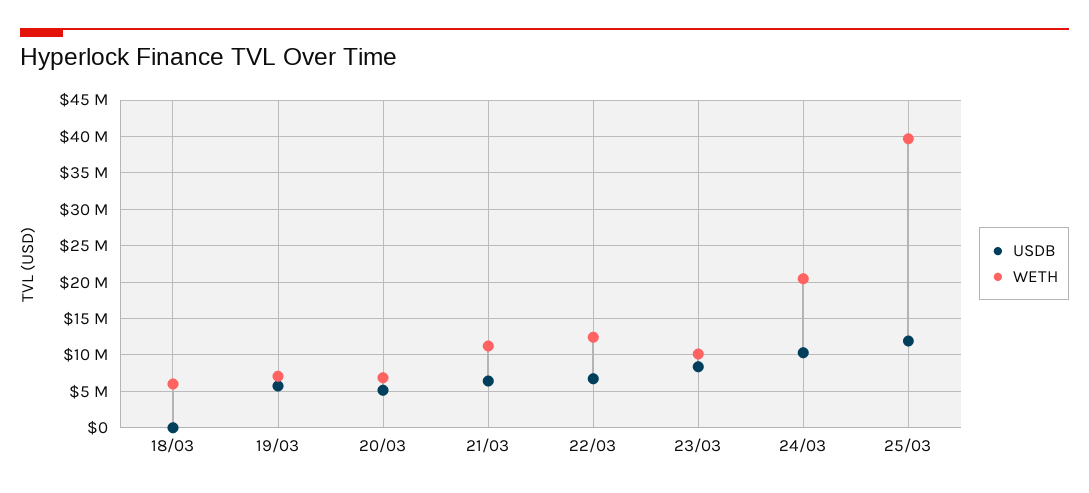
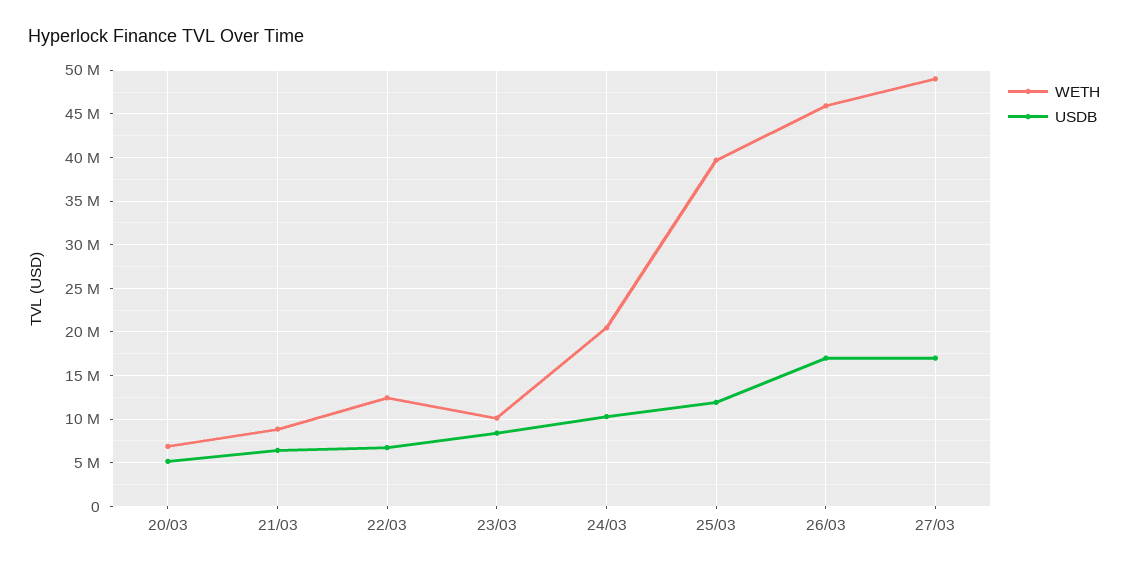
USDB, 18/03: 0 -> none
WETH, 18/03: 6000000 -> none
USDB, 19/03: 6000000 -> none
WETH, 19/03: 7000000 -> none
WETH, 21/03: 11000000 -> 9000000
WETH, 26/03: none -> 46000000
USDB, 26/03: none -> 17000000
WETH, 27/03: none -> 49000000
USDB, 27/03: none -> 17000000

